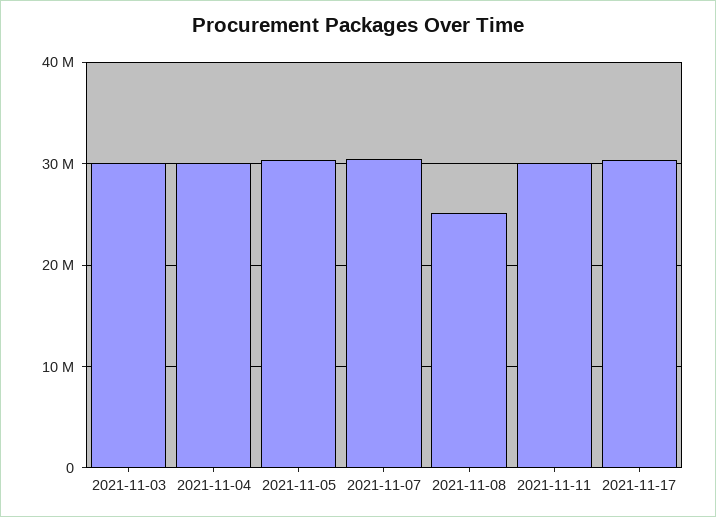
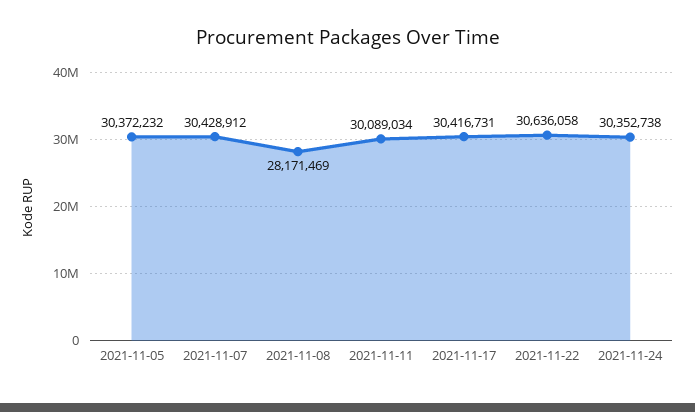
2021-11-03: 30000000 -> none
2021-11-04: 30000000 -> none
2021-11-08: 25000000 -> 28171469
2021-11-22: none -> 30636058
2021-11-24: none -> 30352738

